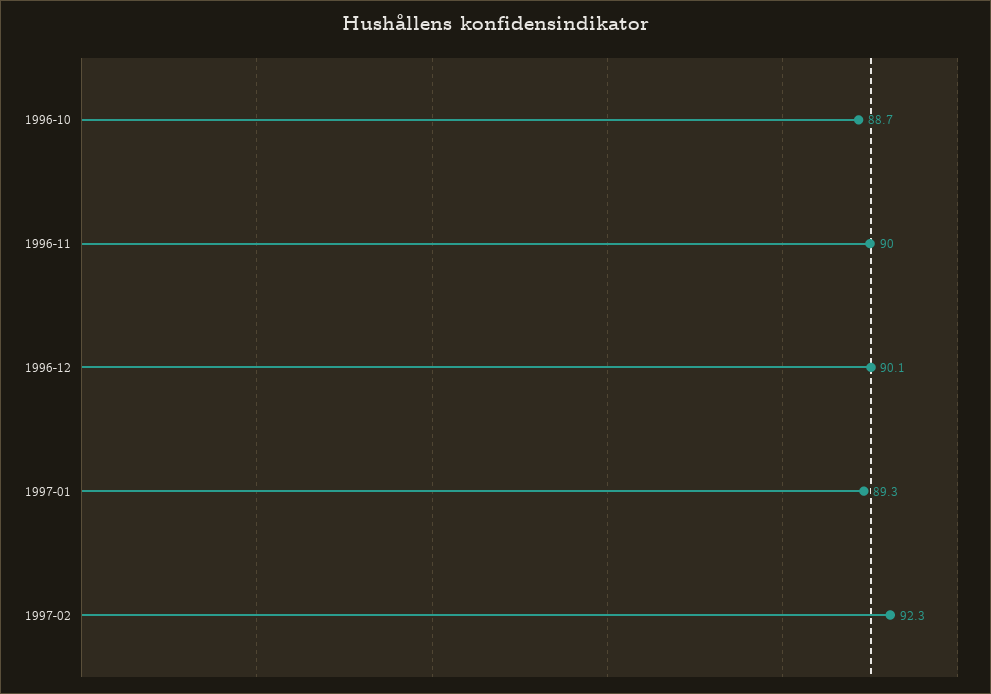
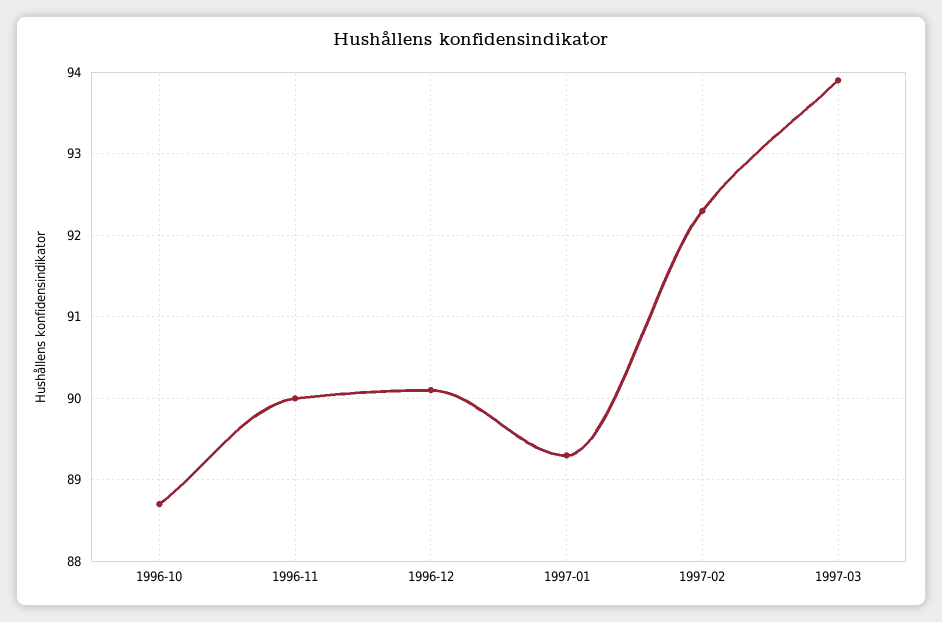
1997-03: none -> 93.9

